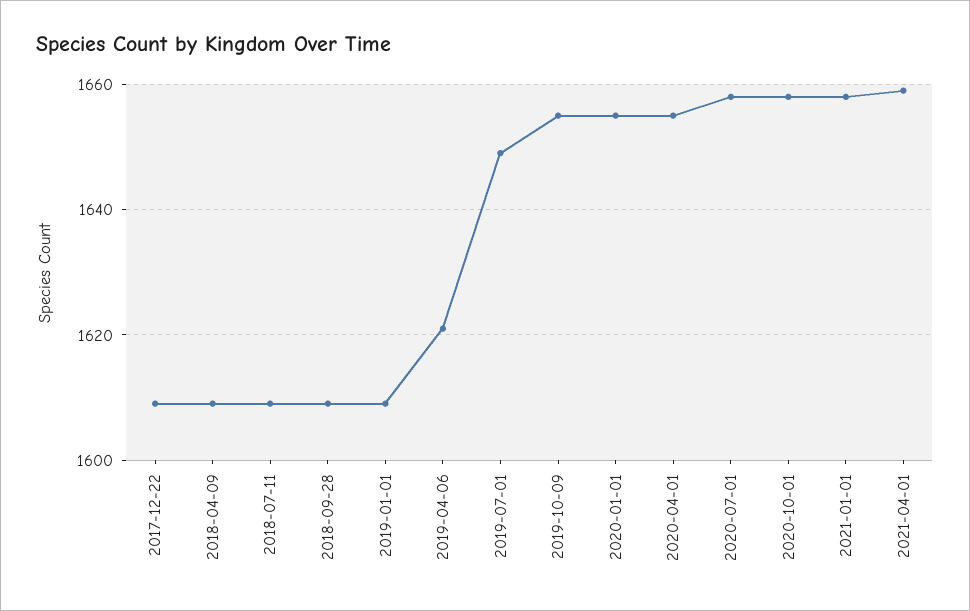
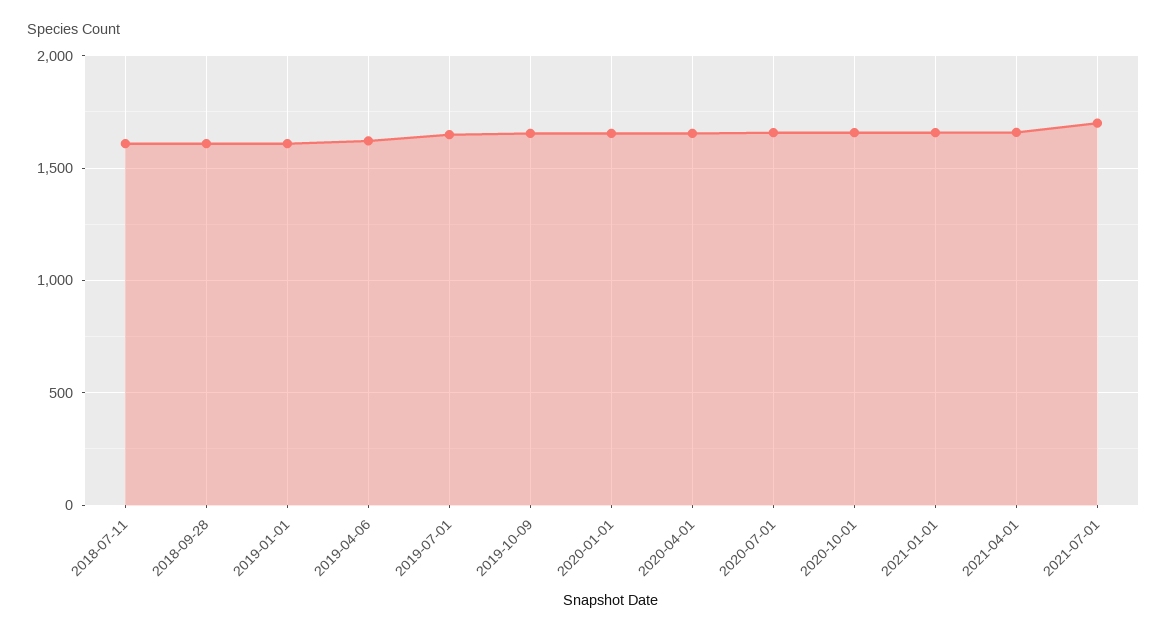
2017-12-22: 1610 -> none
2018-04-09: 1610 -> none
2021-07-01: none -> 1700

